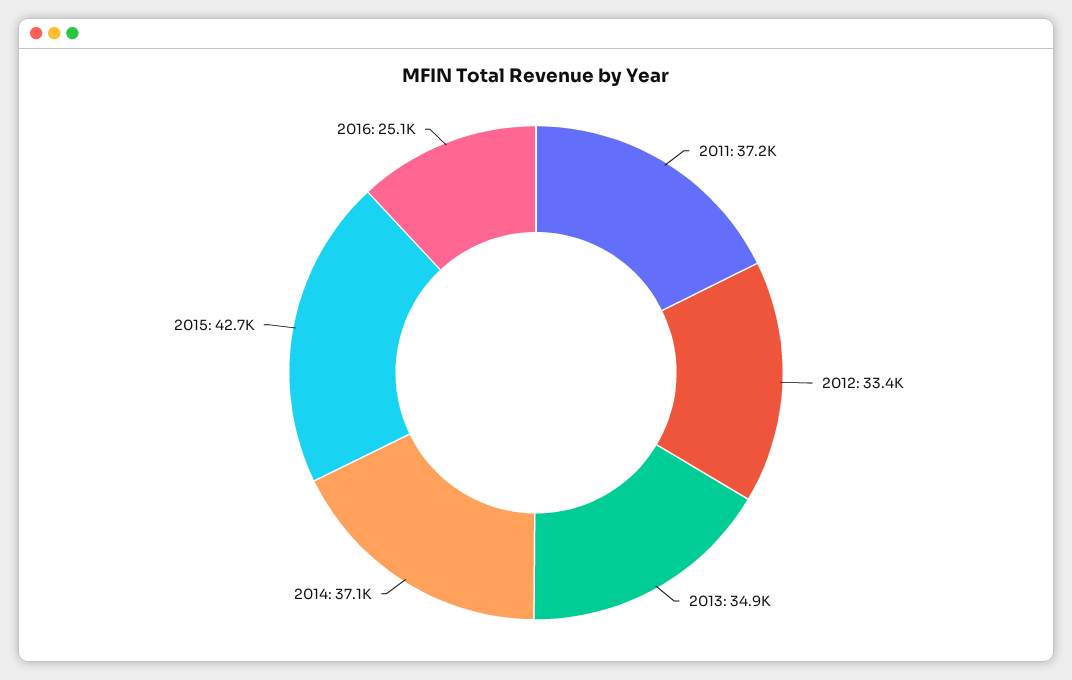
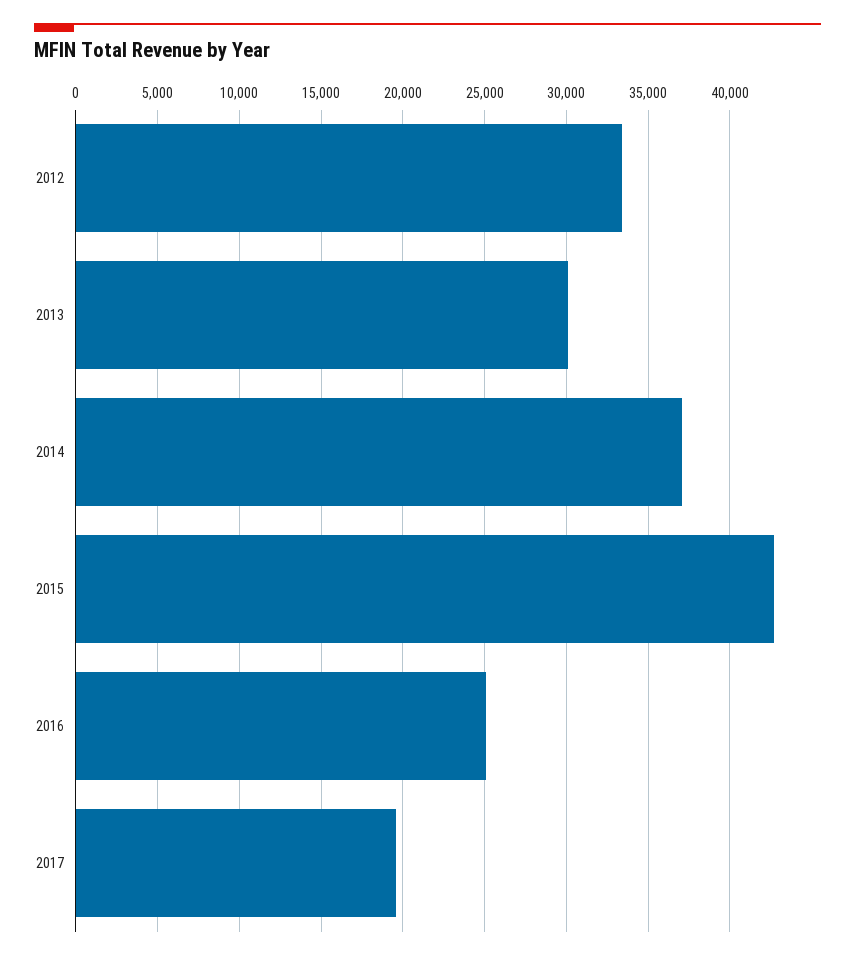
2011: 37200 -> none
2013: 34900 -> 30000
2017: none -> 19500

